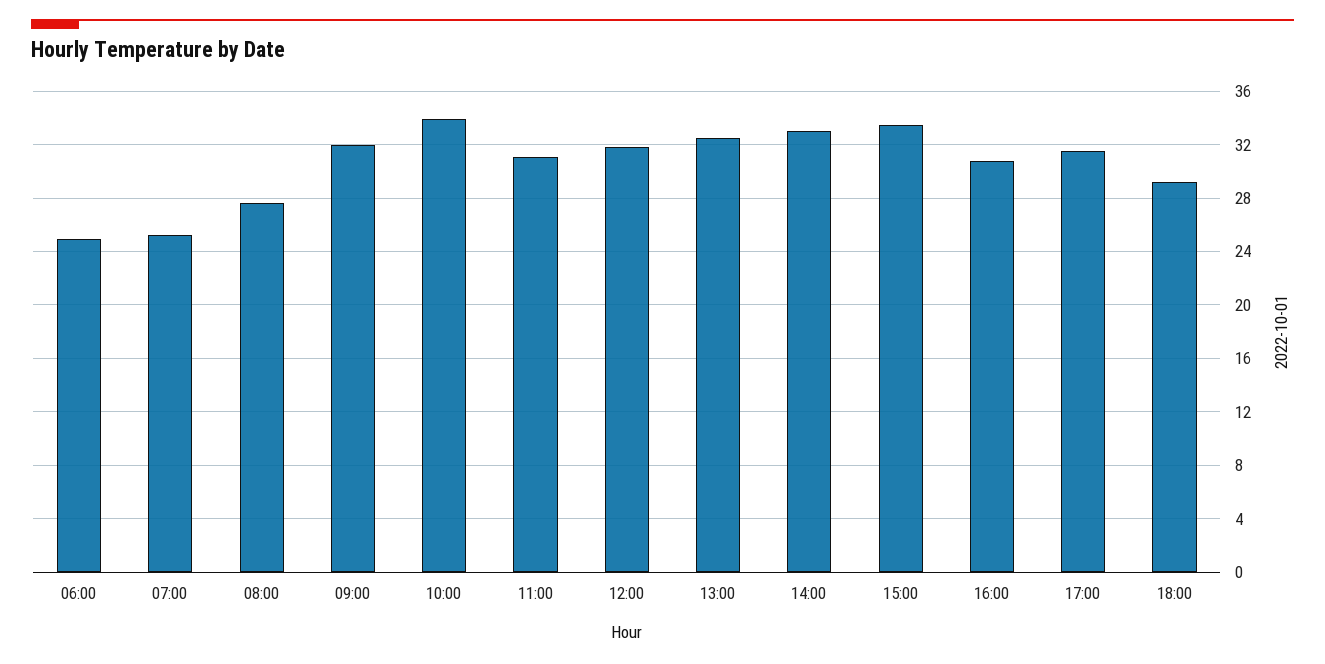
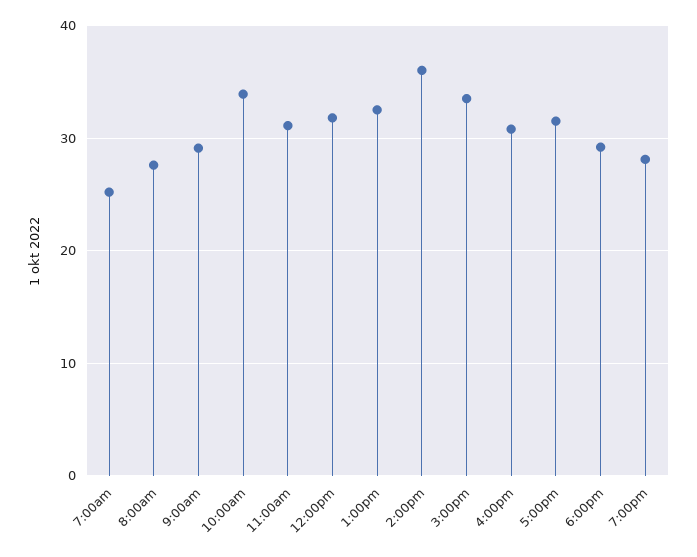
06:00: 25 -> none
09:00: 32 -> 29
14:00: 33 -> 36
7:00pm: none -> 28

